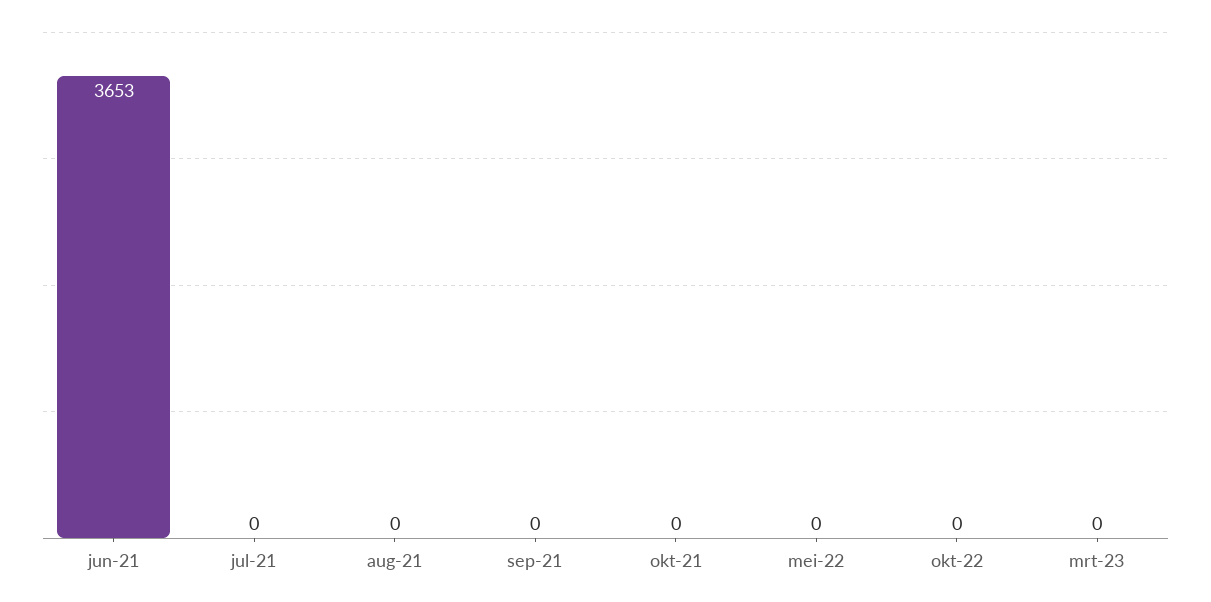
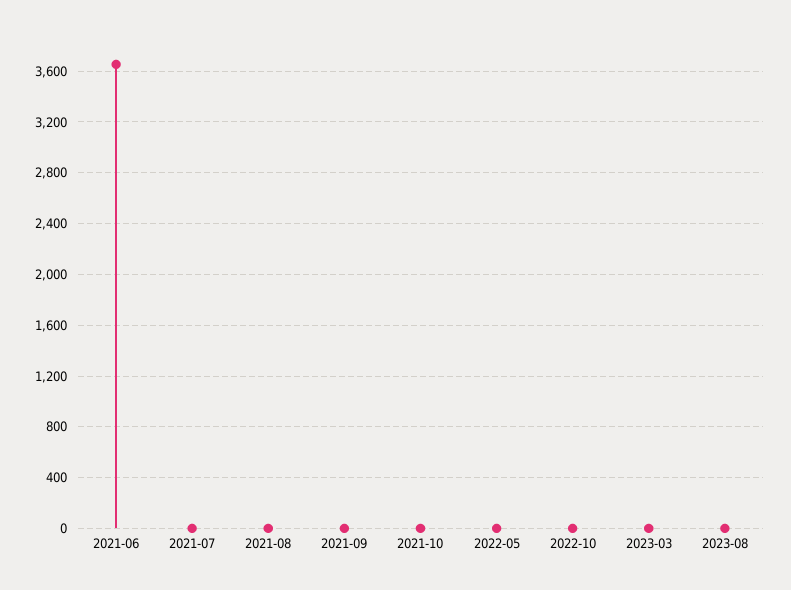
2023-08: none -> 0

